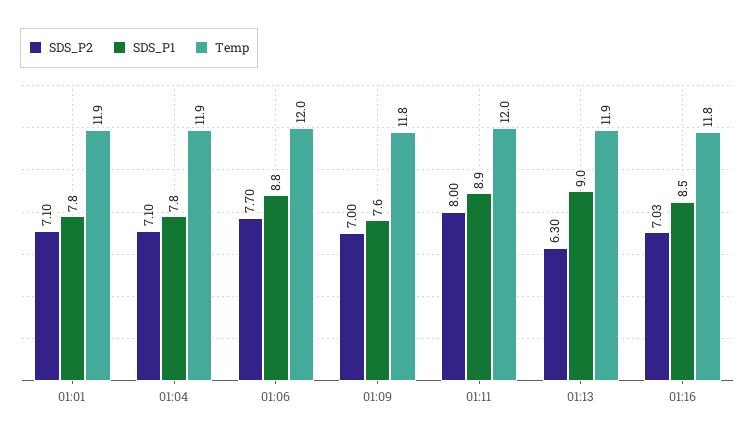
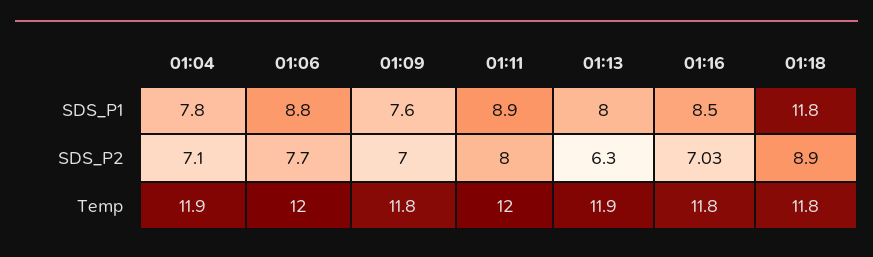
SDS_P2, 01:01: 7.1 -> none
SDS_P1, 01:01: 7.8 -> none
Temp, 01:01: 11.9 -> none
SDS_P1, 01:13: 9 -> 8
SDS_P1, 01:18: none -> 11.8
SDS_P2, 01:18: none -> 8.9
Temp, 01:18: none -> 11.8

